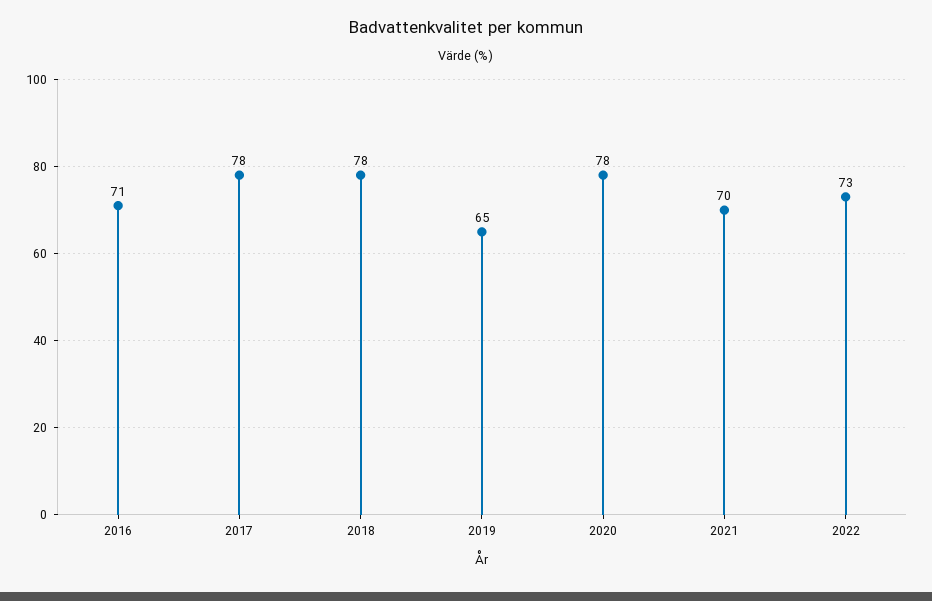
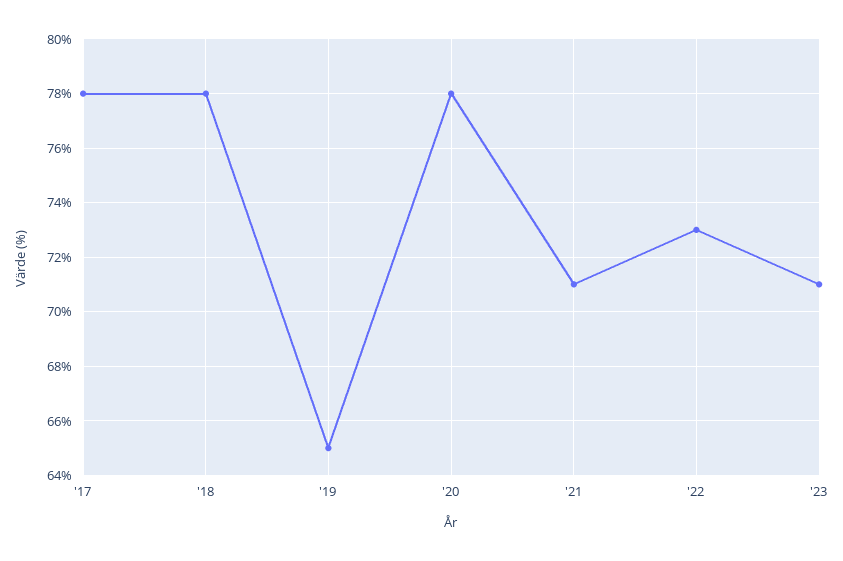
2016: 71 -> none
2021: 70 -> 71
'23: none -> 71

